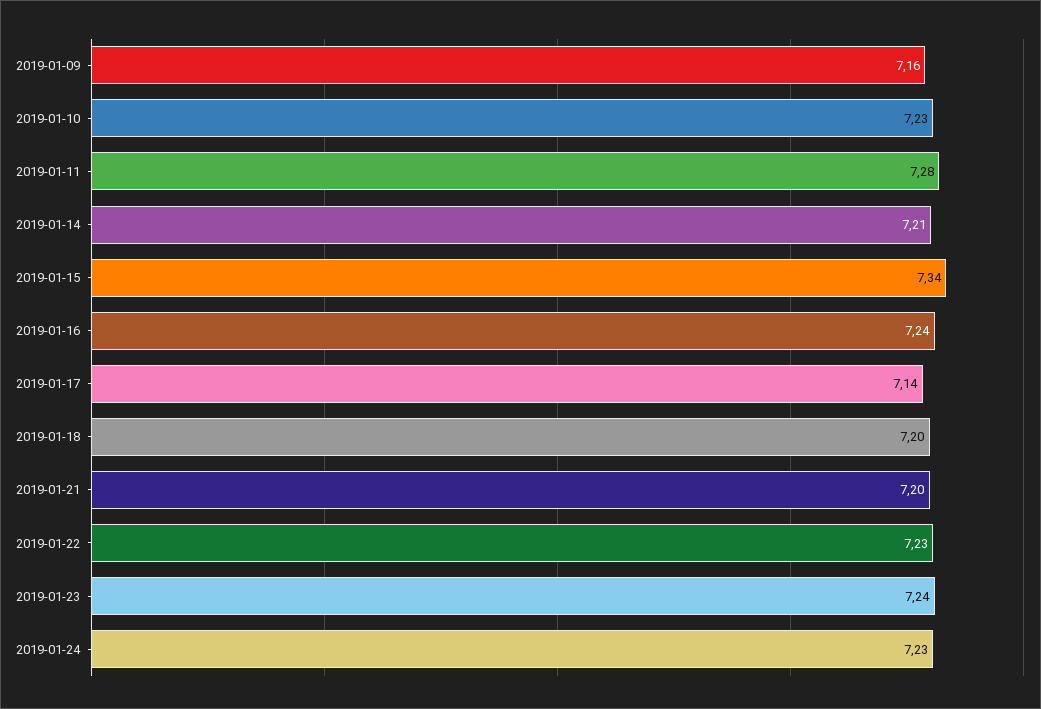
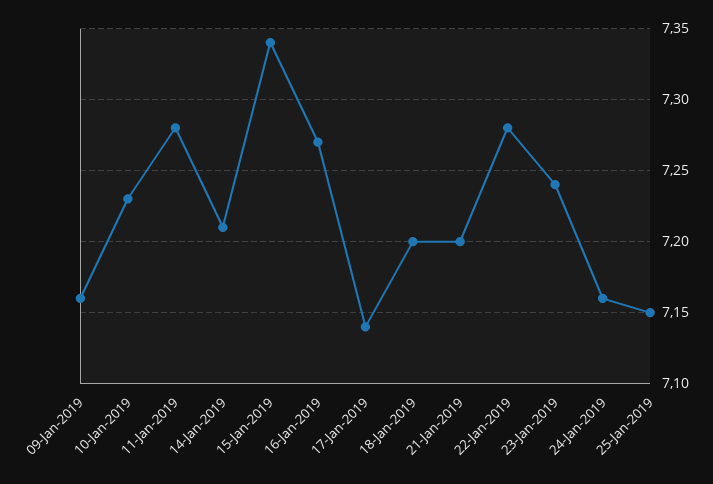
2019-01-16: 7.24 -> 7.27
2019-01-22: 7.23 -> 7.28
2019-01-24: 7.23 -> 7.16
25-Jan-2019: none -> 7.15

